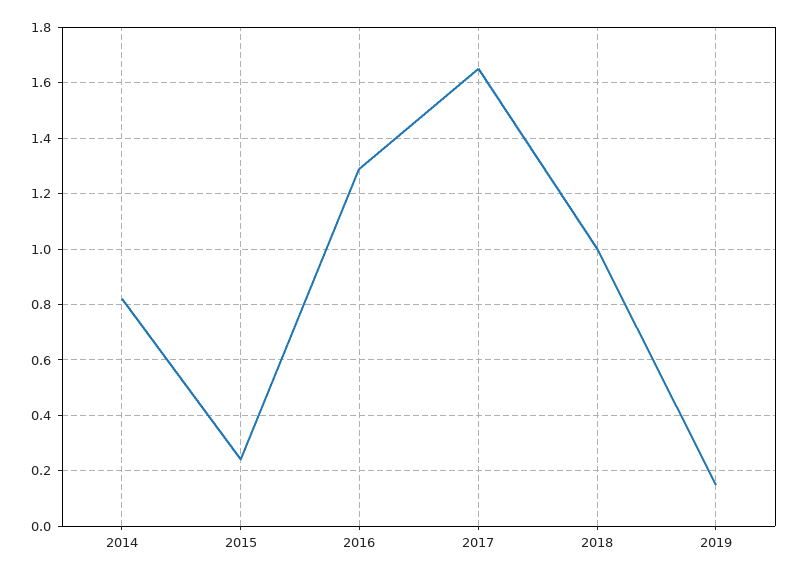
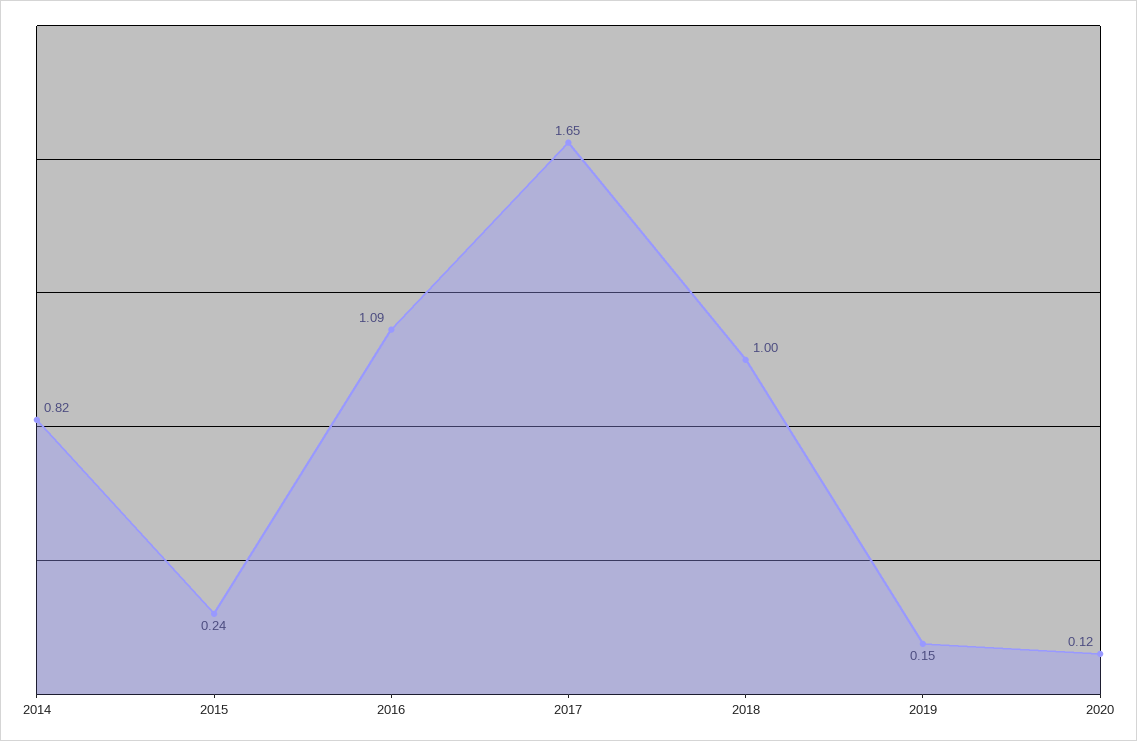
2016: 1.3 -> 1.09
2020: none -> 0.12

